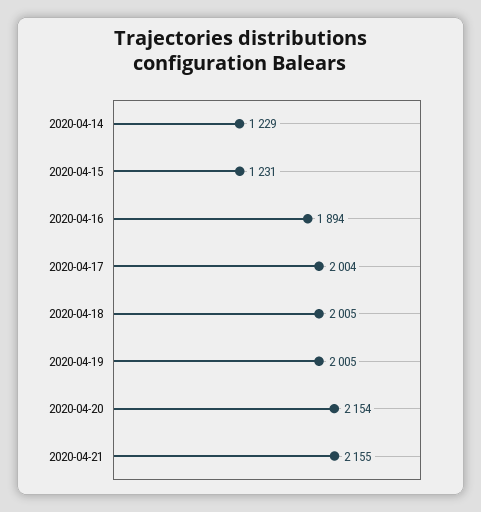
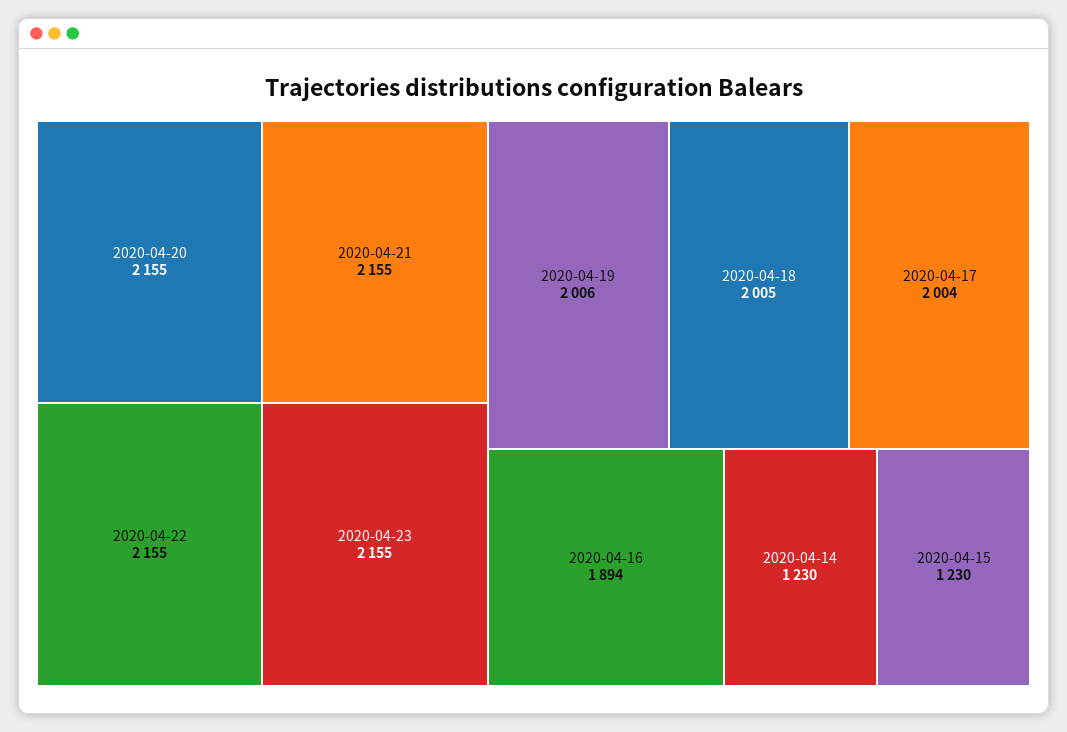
2020-04-14: 1229 -> 1230
2020-04-15: 1231 -> 1230
2020-04-19: 2005 -> 2006
2020-04-20: 2154 -> 2155
2020-04-22: none -> 2155
2020-04-23: none -> 2155

